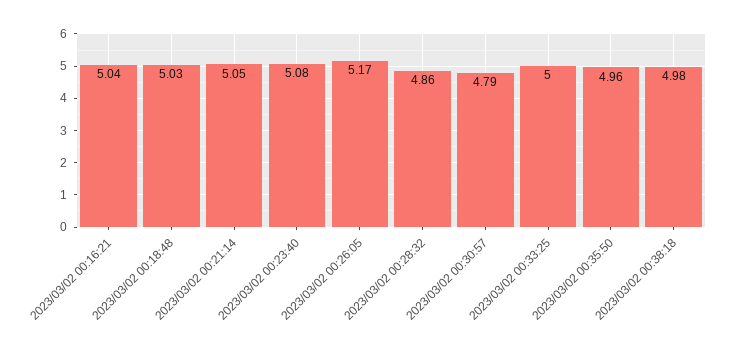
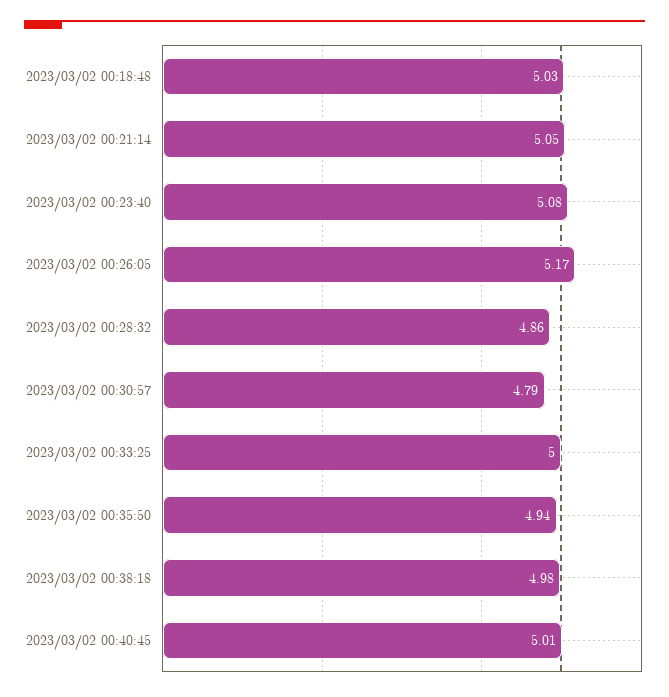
2023/03/02 00:16:21: 5.04 -> none
2023/03/02 00:35:50: 4.96 -> 4.94
2023/03/02 00:40:45: none -> 5.01

